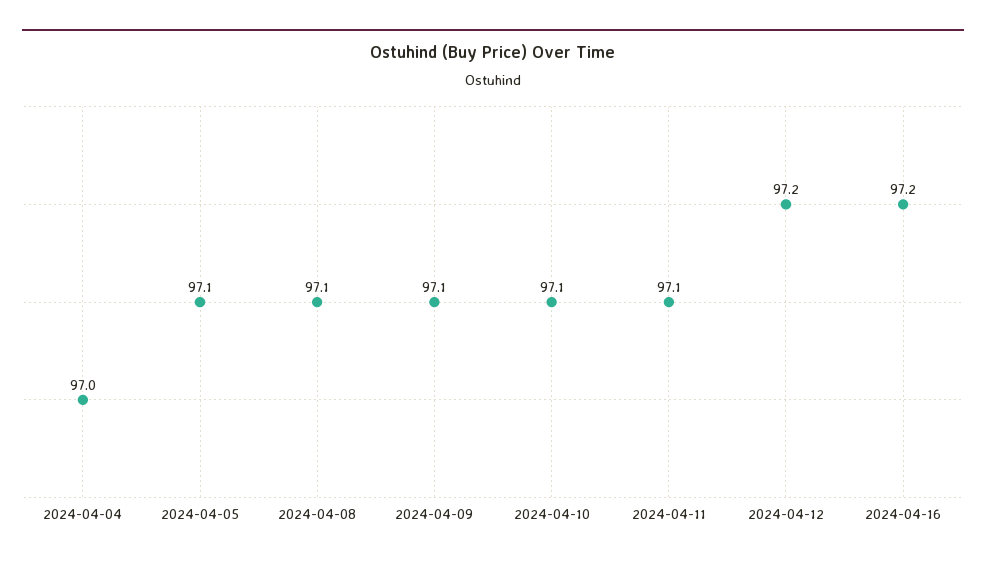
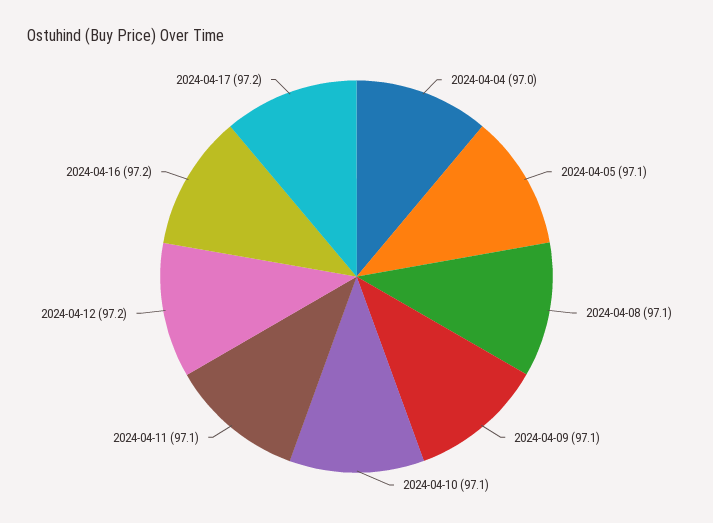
2024-04-17: none -> 97.2

